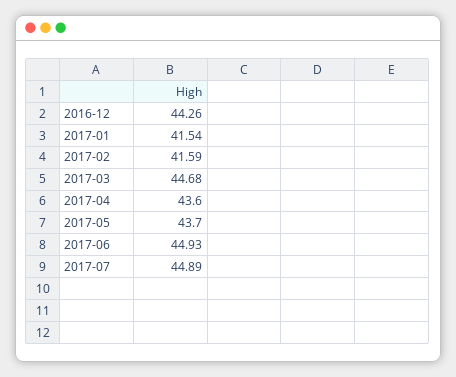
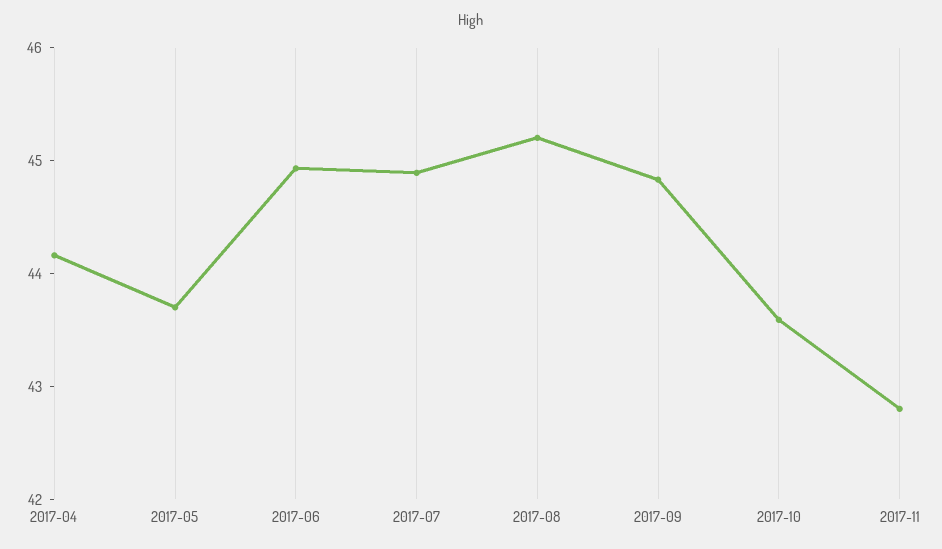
2016-12: 44.26 -> none
2017-01: 41.54 -> none
2017-02: 41.59 -> none
2017-03: 44.68 -> none
2017-04: 43.6 -> 44.2
2017-08: none -> 45.2
2017-09: none -> 44.8
2017-10: none -> 43.6
2017-11: none -> 42.8

